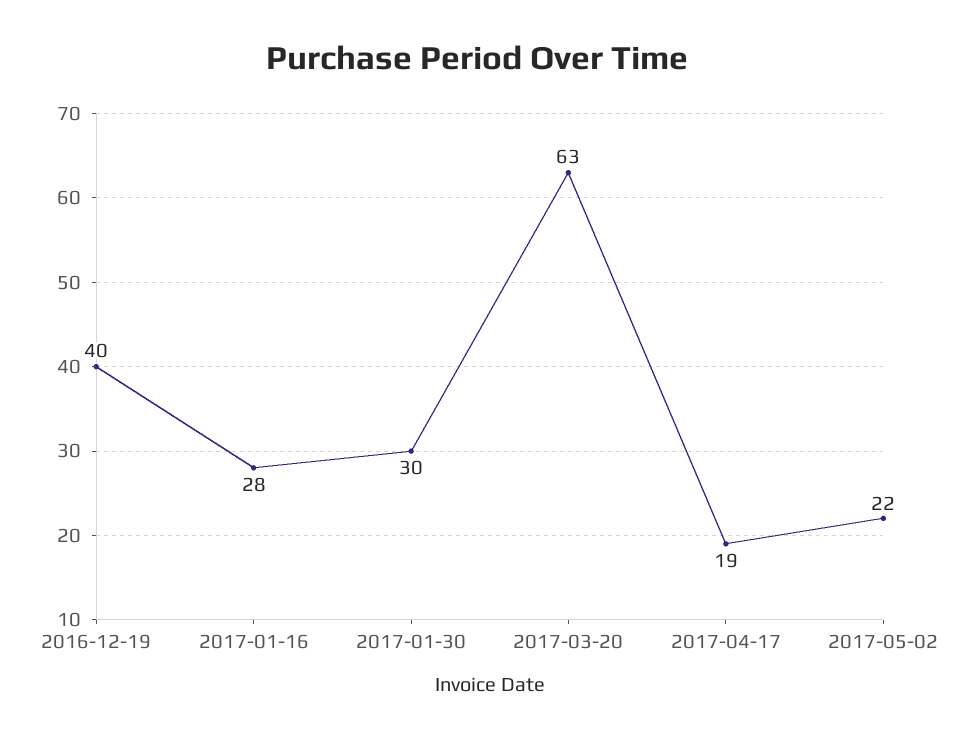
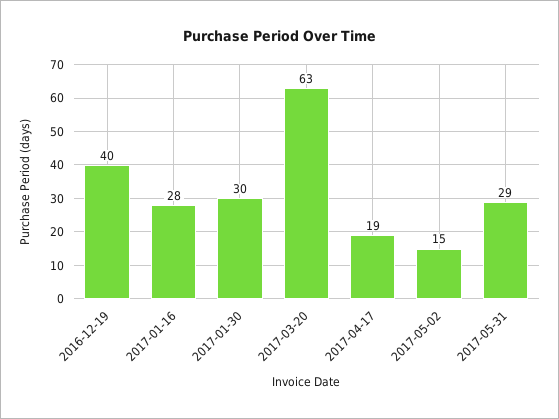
2017-05-02: 22 -> 15
2017-05-31: none -> 29

